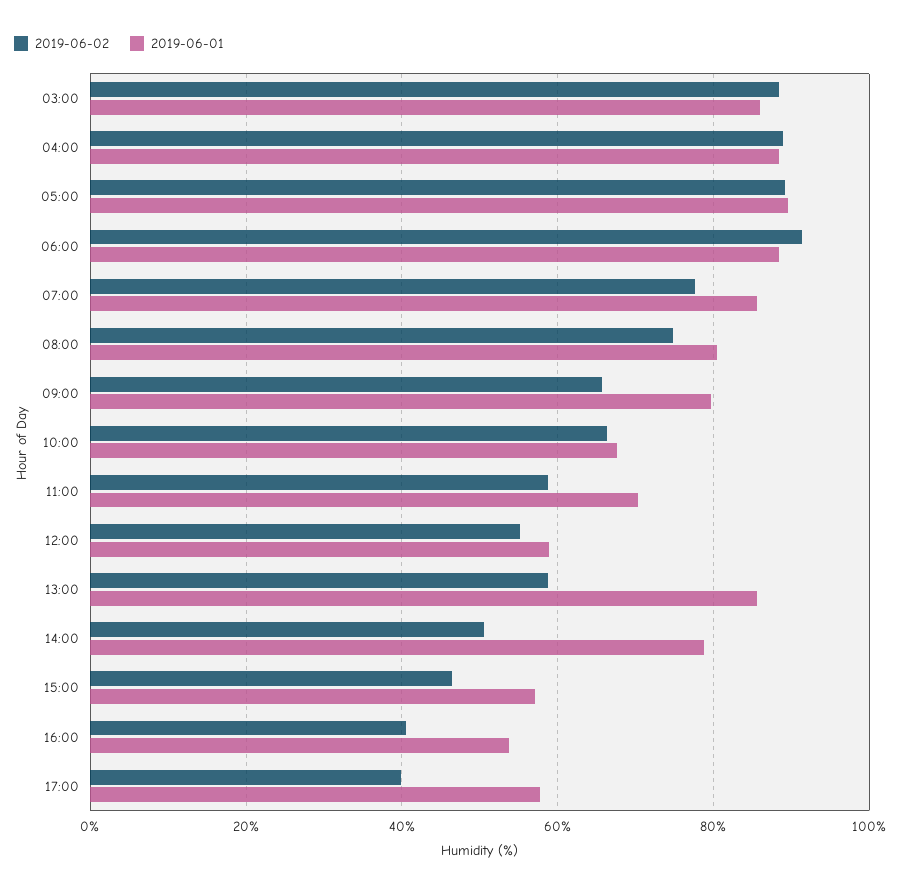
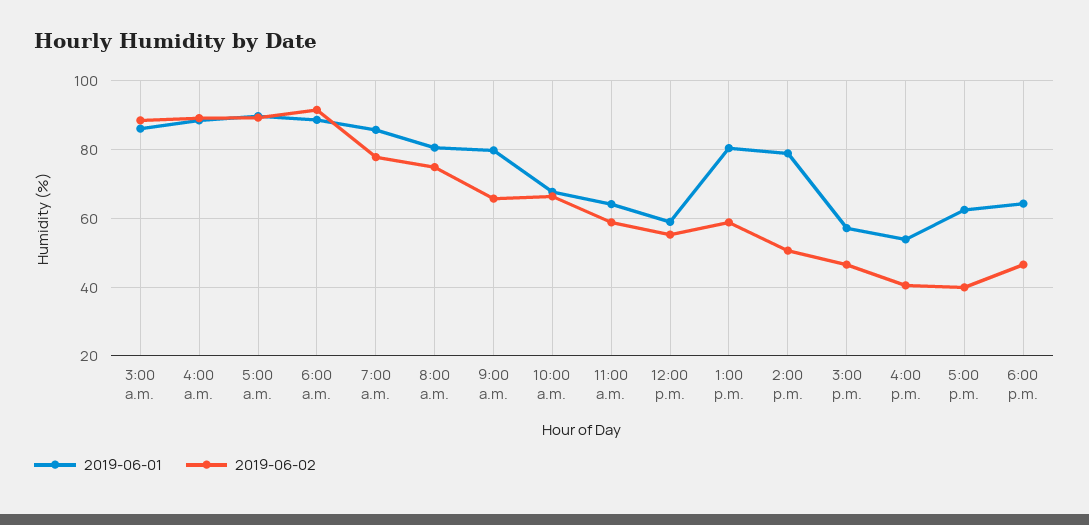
2019-06-01, 11:00: 70 -> 64
2019-06-01, 13:00: 86 -> 80
2019-06-01, 17:00: 58 -> 62
2019-06-01, 6:00 p.m.: none -> 64
2019-06-02, 6:00 p.m.: none -> 46

